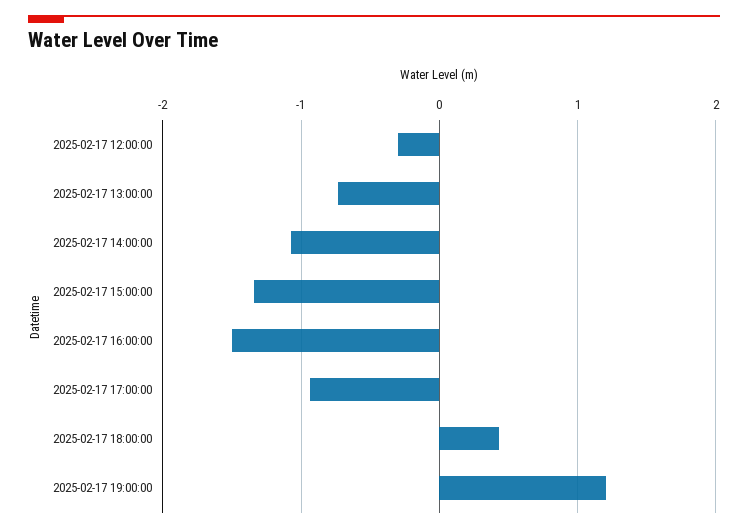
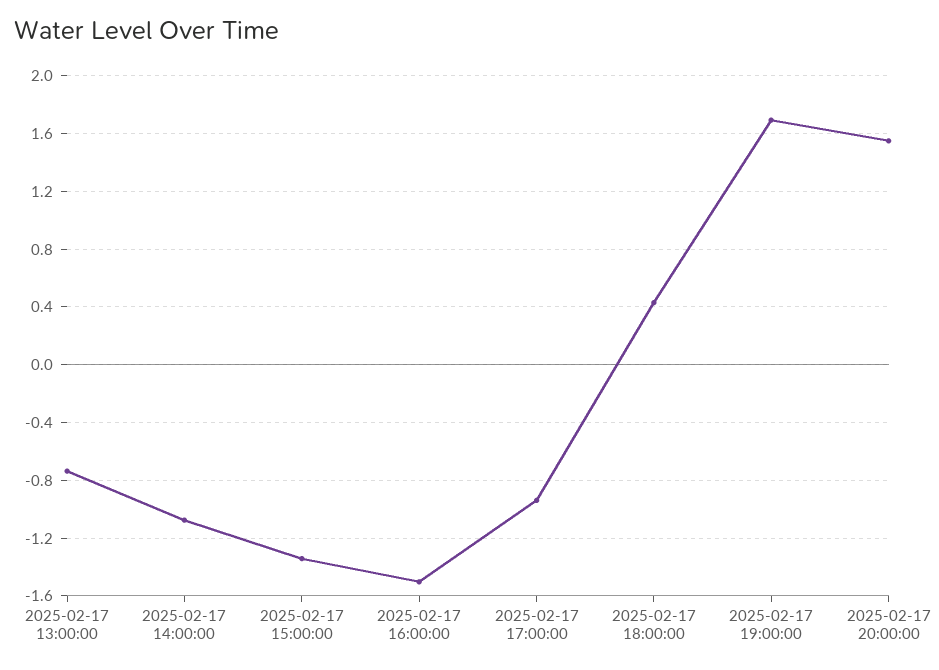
2025-02-17 12:00:00: -0.3 -> none
2025-02-17 19:00:00: 1.2 -> 1.7
2025-02-17 20:00:00: none -> 1.55

